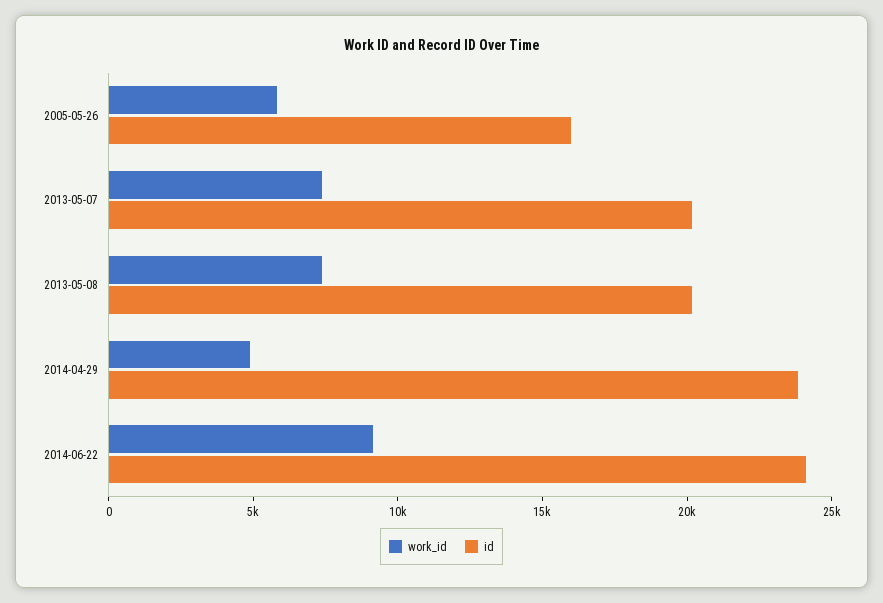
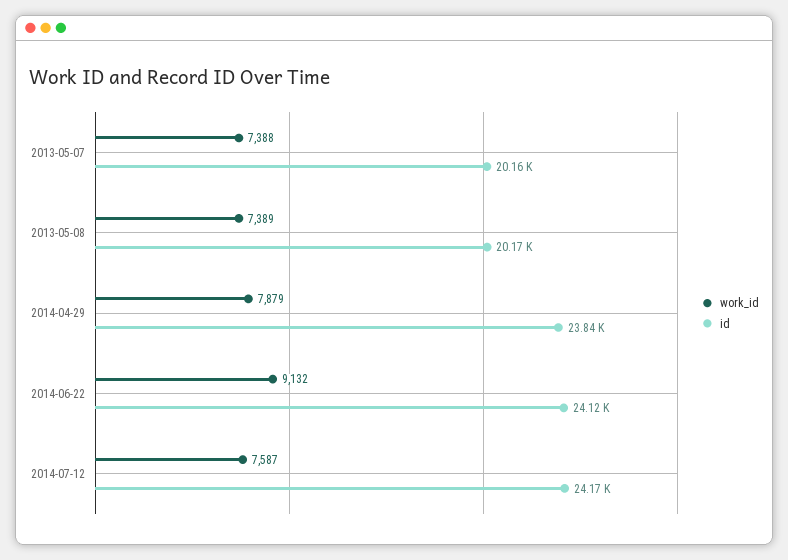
work_id, 2005-05-26: 6000 -> none
id, 2005-05-26: 16000 -> none
work_id, 2014-04-29: 5000 -> 7879
work_id, 2014-07-12: none -> 7587
id, 2014-07-12: none -> 24170

